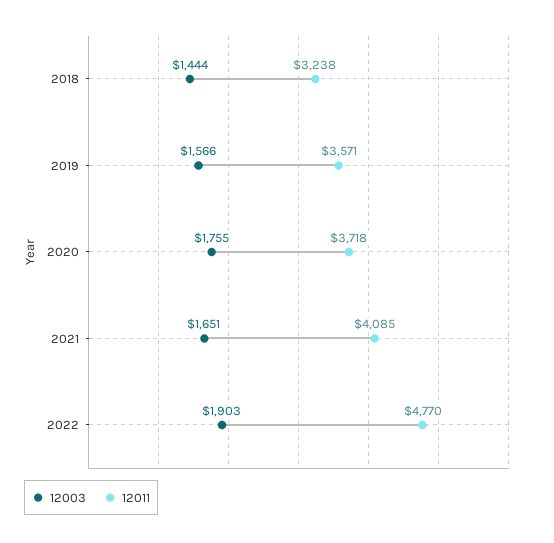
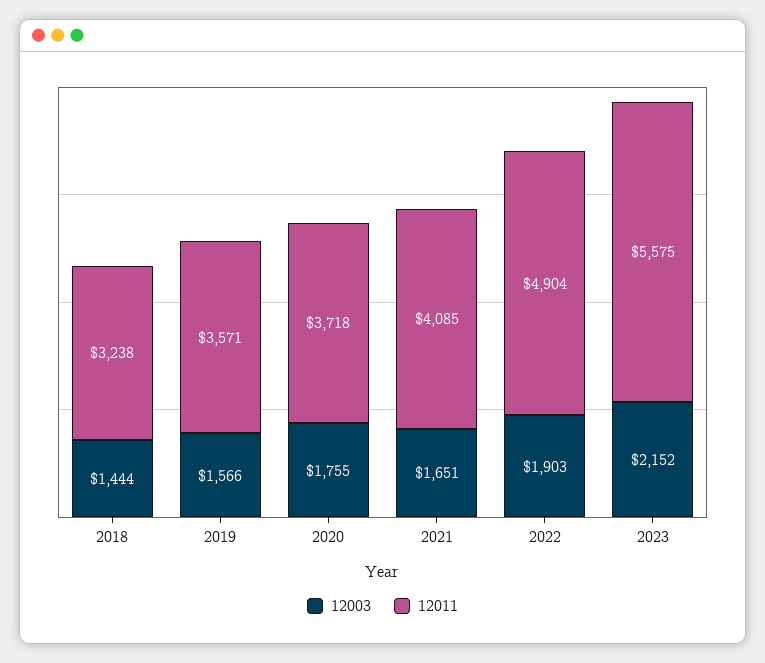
12011, 2022: 4770 -> 4904
12003, 2023: none -> 2152
12011, 2023: none -> 5575

